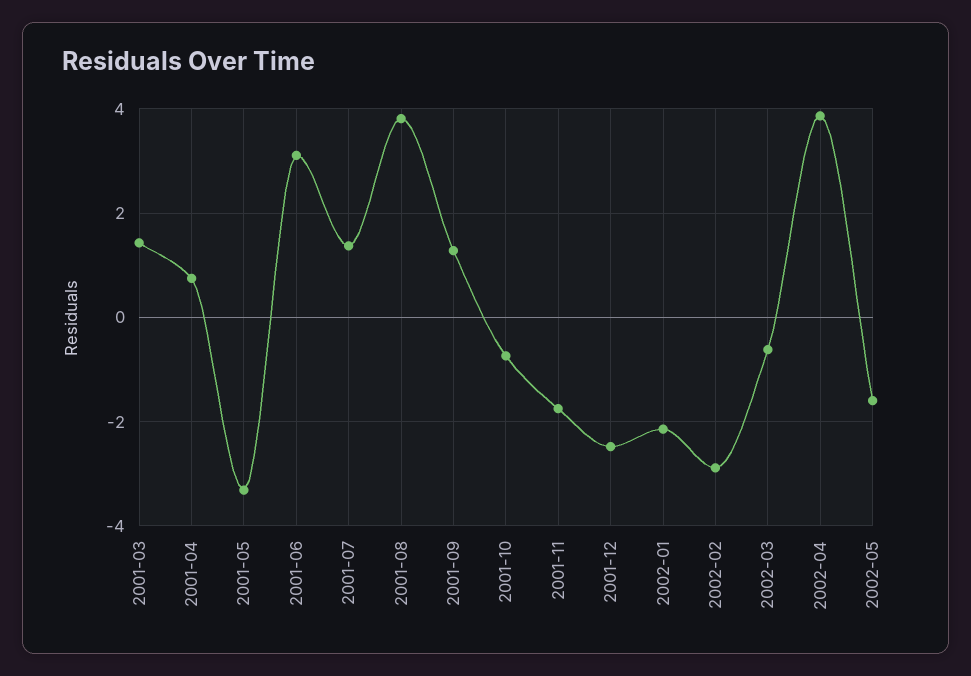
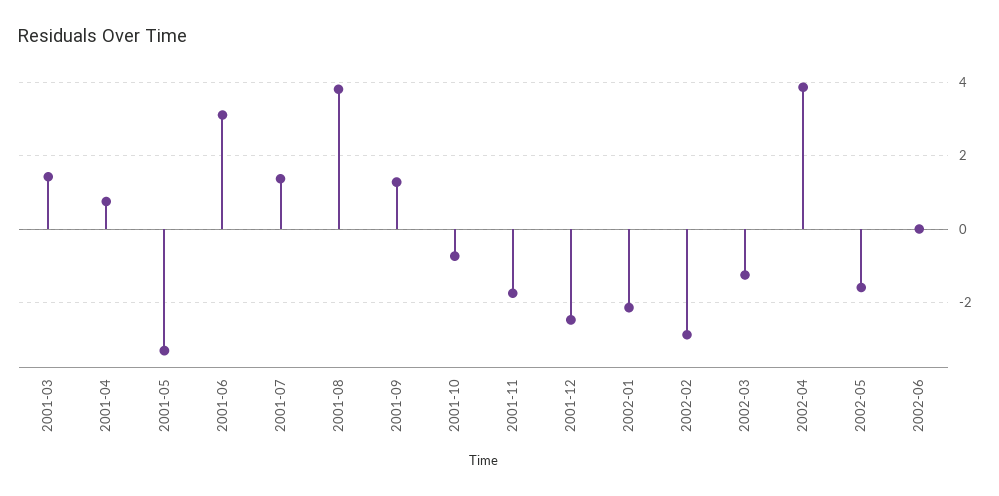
2002-03: -0.6 -> -1.2
2002-06: none -> 0

